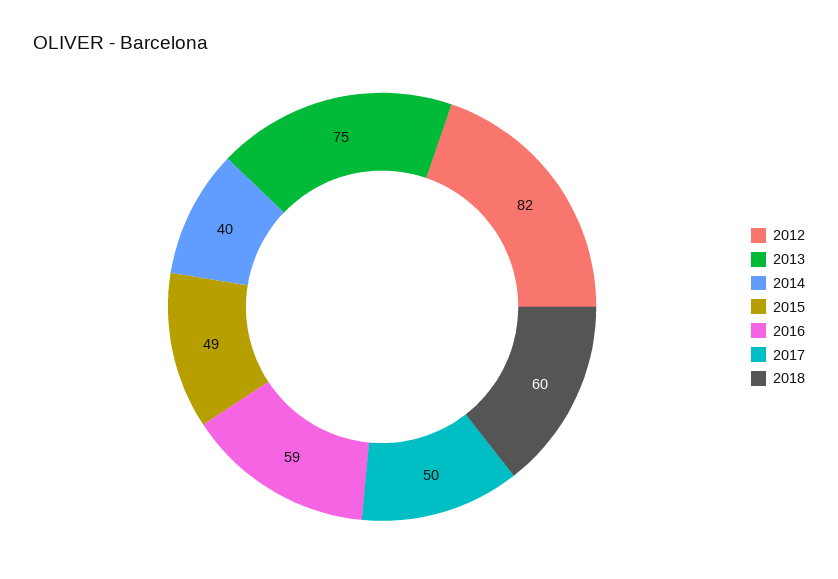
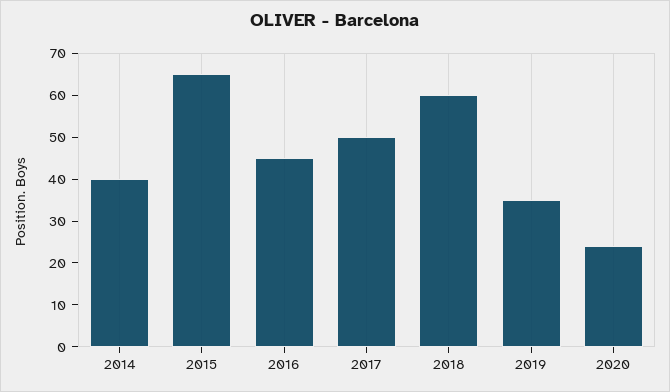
2012: 82 -> none
2013: 75 -> none
2015: 49 -> 65
2016: 59 -> 45
2019: none -> 35
2020: none -> 25

